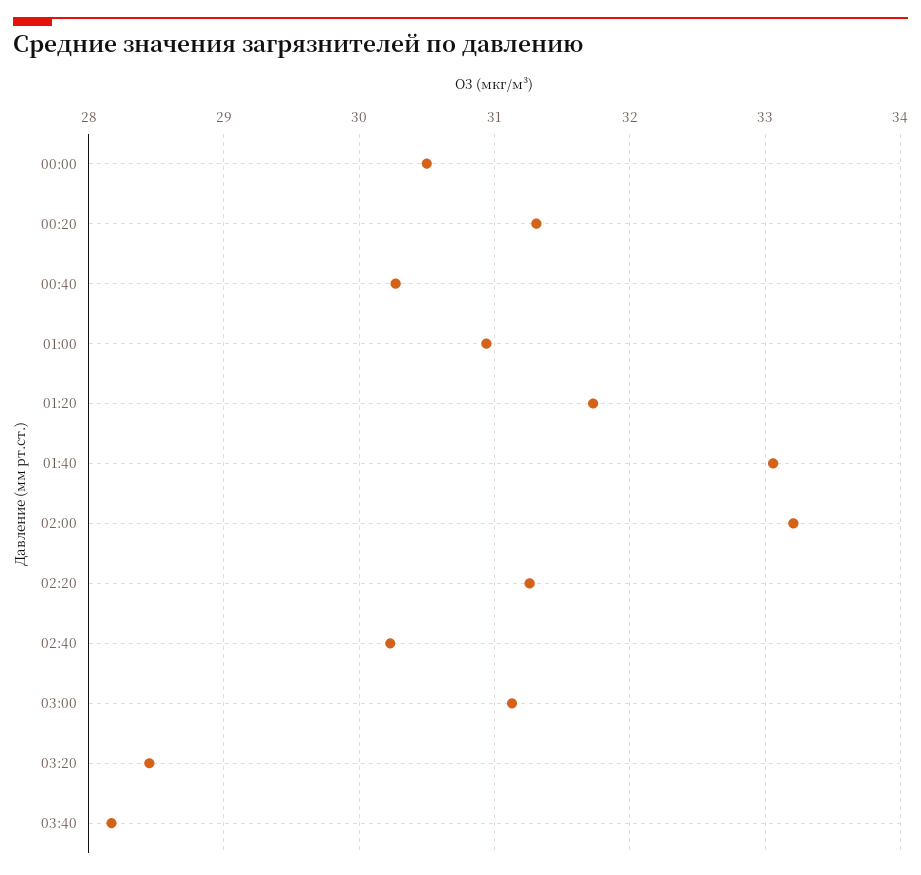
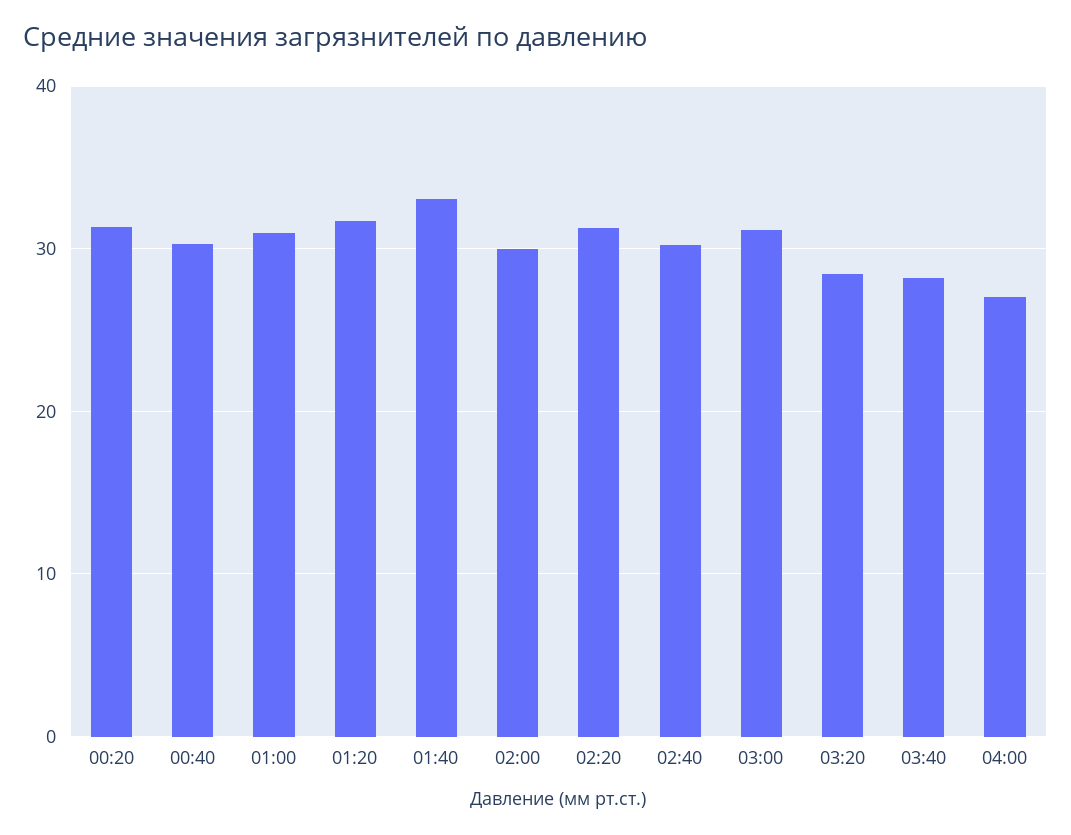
00:00: 30.5 -> none
02:00: 33.2 -> 30
04:00: none -> 27

